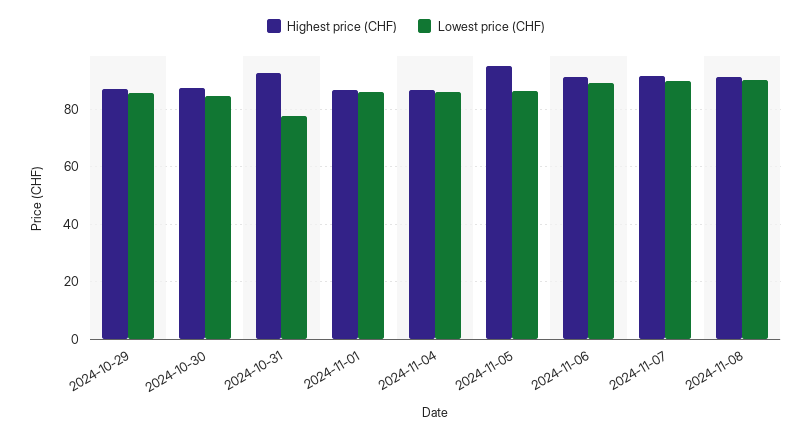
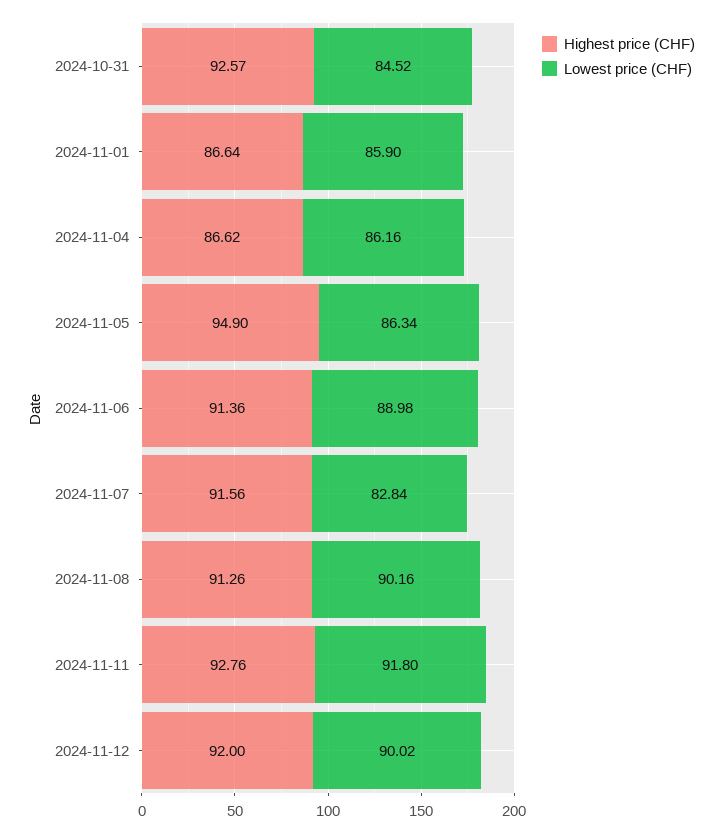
Highest price (CHF), 2024-10-29: 87.5 -> none
Lowest price (CHF), 2024-10-29: 85 -> none
Highest price (CHF), 2024-10-30: 87.5 -> none
Lowest price (CHF), 2024-10-30: 85 -> none
Lowest price (CHF), 2024-10-31: 77.5 -> 84.52
Lowest price (CHF), 2024-11-07: 90 -> 82.84
Highest price (CHF), 2024-11-11: none -> 92.76
Lowest price (CHF), 2024-11-11: none -> 91.8
Highest price (CHF), 2024-11-12: none -> 92
Lowest price (CHF), 2024-11-12: none -> 90.02

